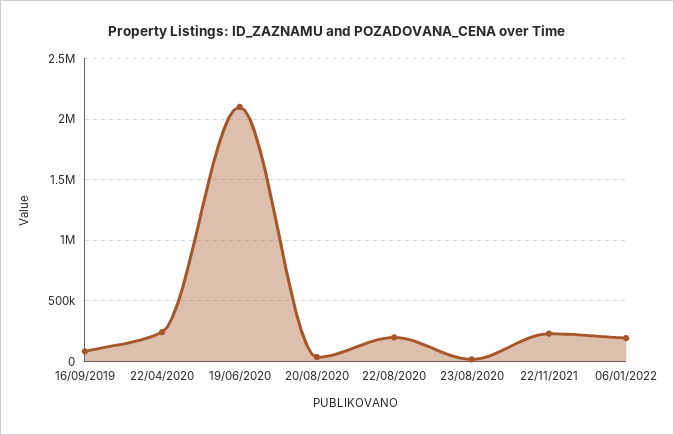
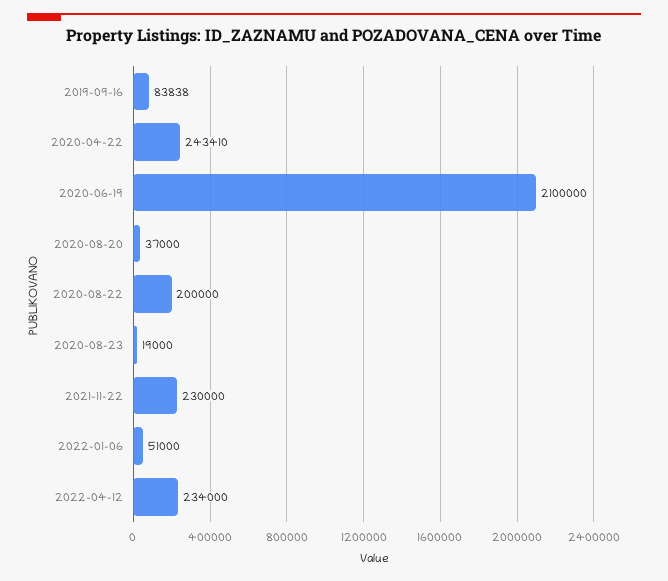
06/01/2022: 200000 -> 51000
2022-04-12: none -> 234000

